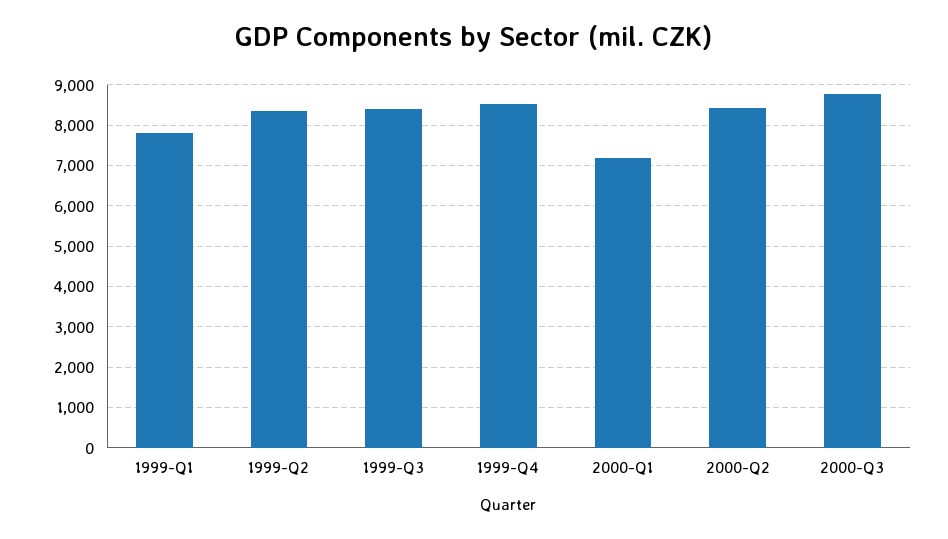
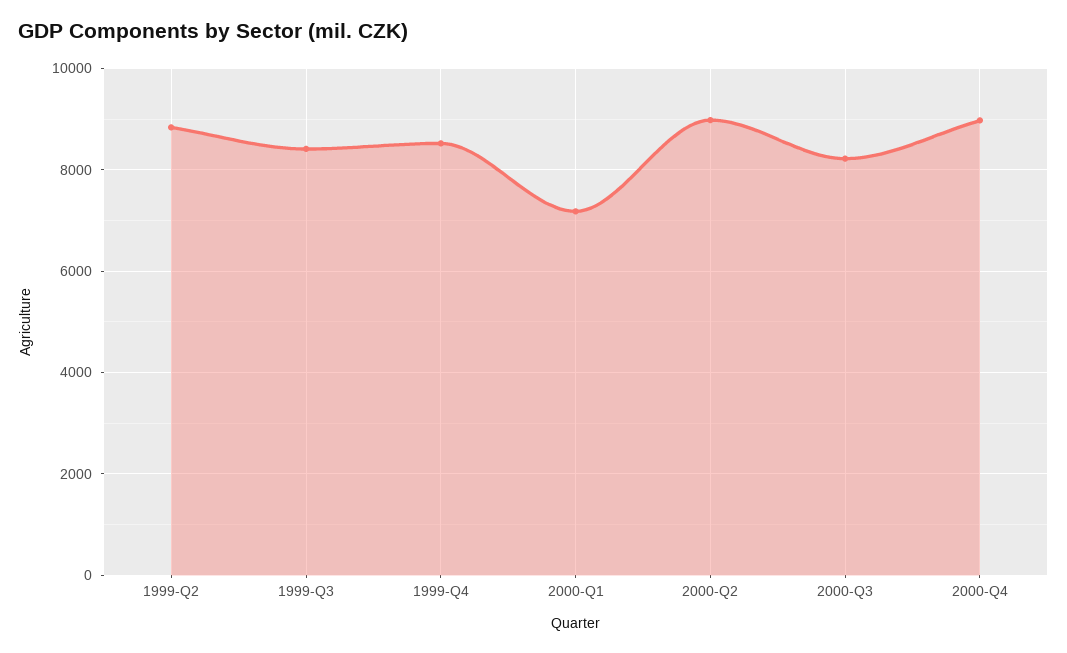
1999-Q1: 7800 -> none
1999-Q2: 8400 -> 8800
2000-Q2: 8400 -> 9000
2000-Q3: 8800 -> 8200
2000-Q4: none -> 9000

